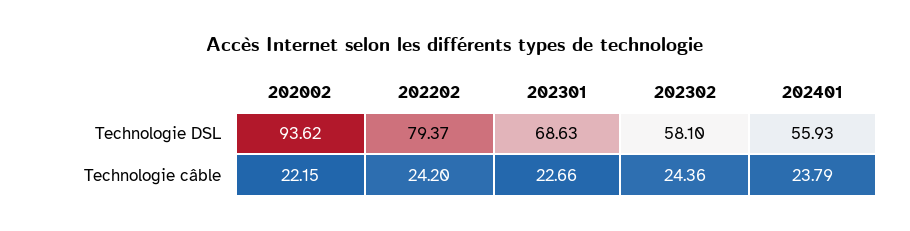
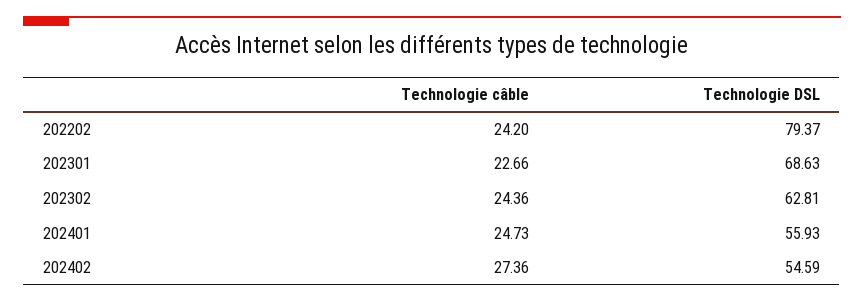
202002, Technologie DSL: 93.62 -> none
202302, Technologie DSL: 58.1 -> 62.81
202002, Technologie câble: 22.15 -> none
202401, Technologie câble: 23.79 -> 24.73
202402, Technologie câble: none -> 27.36
202402, Technologie DSL: none -> 54.59

